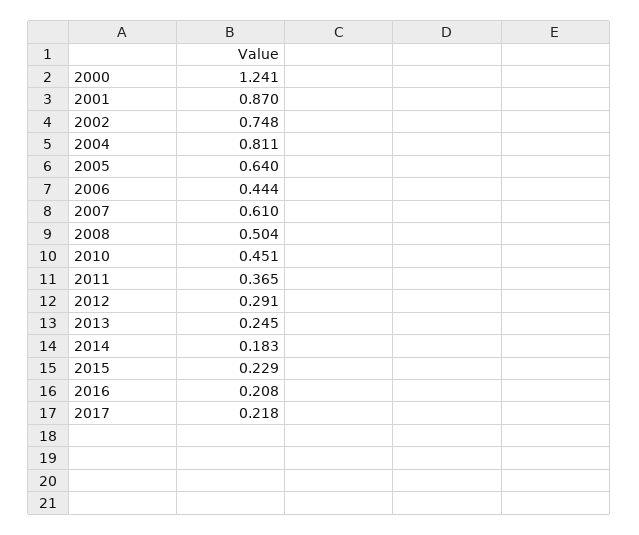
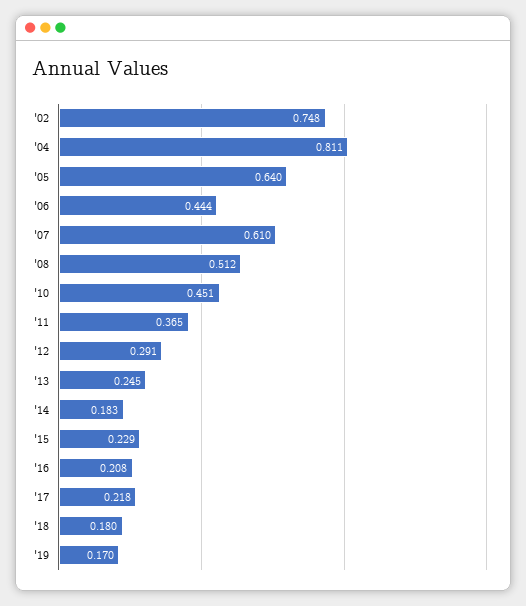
2000: 1.241 -> none
2001: 0.87 -> none
2008: 0.504 -> 0.512
'18: none -> 0.18
'19: none -> 0.17

